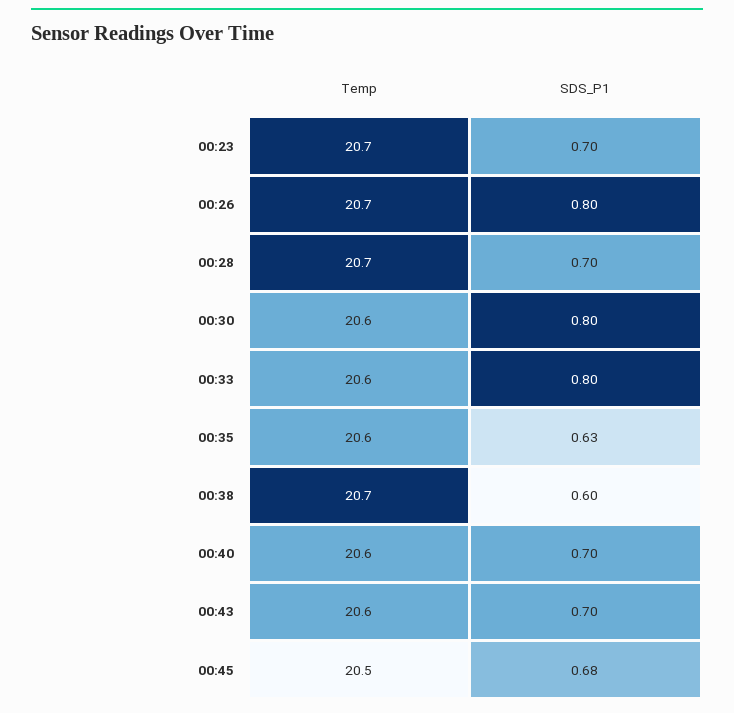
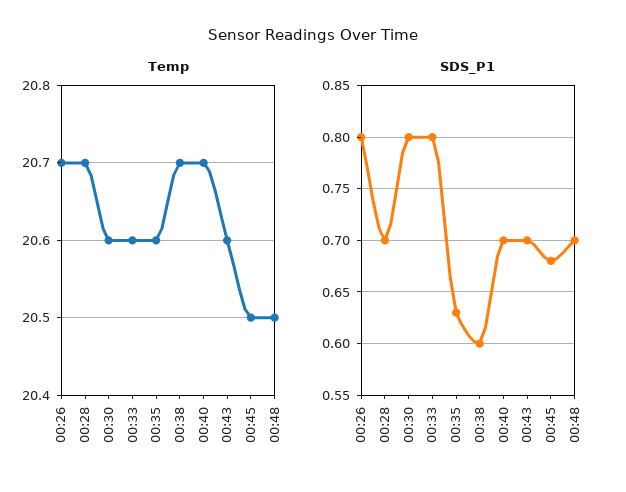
Temp, 00:23: 20.7 -> none
SDS_P1, 00:23: 0.7 -> none
Temp, 00:40: 20.6 -> 20.7
Temp, 00:48: none -> 20.5
SDS_P1, 00:48: none -> 0.7

